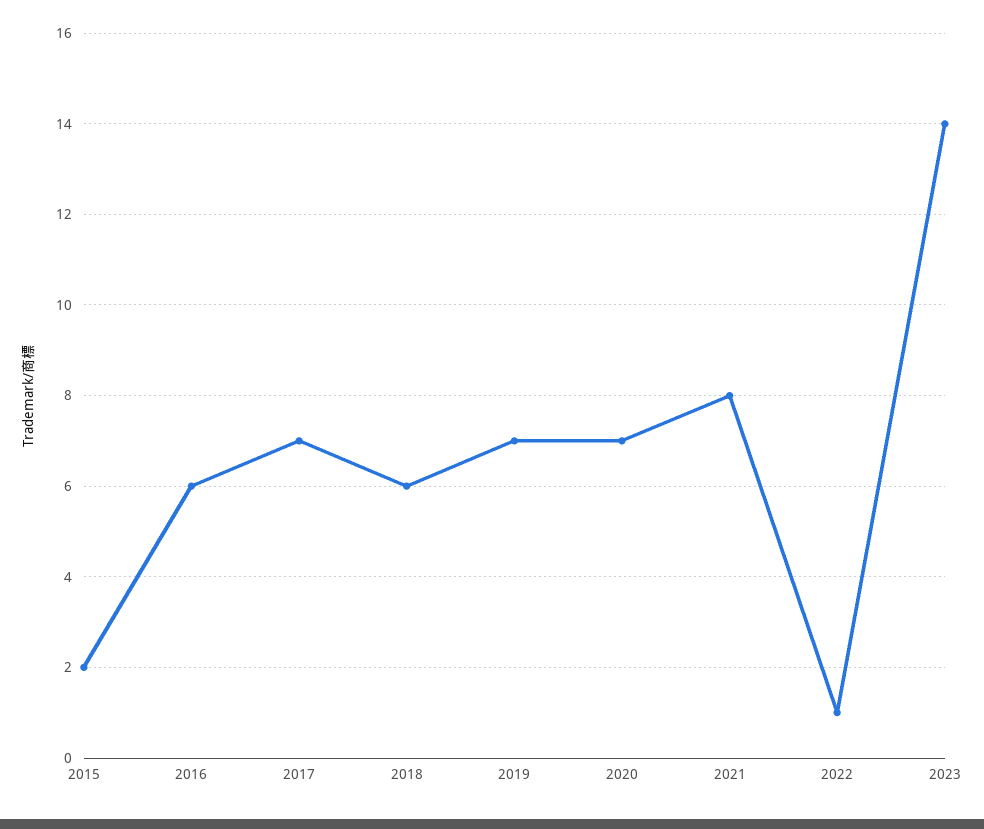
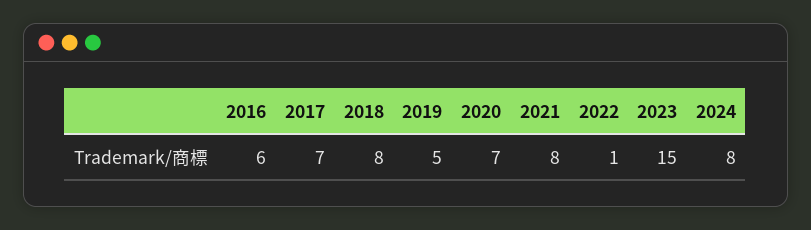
2015: 2 -> none
2018: 6 -> 8
2019: 7 -> 5
2023: 14 -> 15
2024: none -> 8

